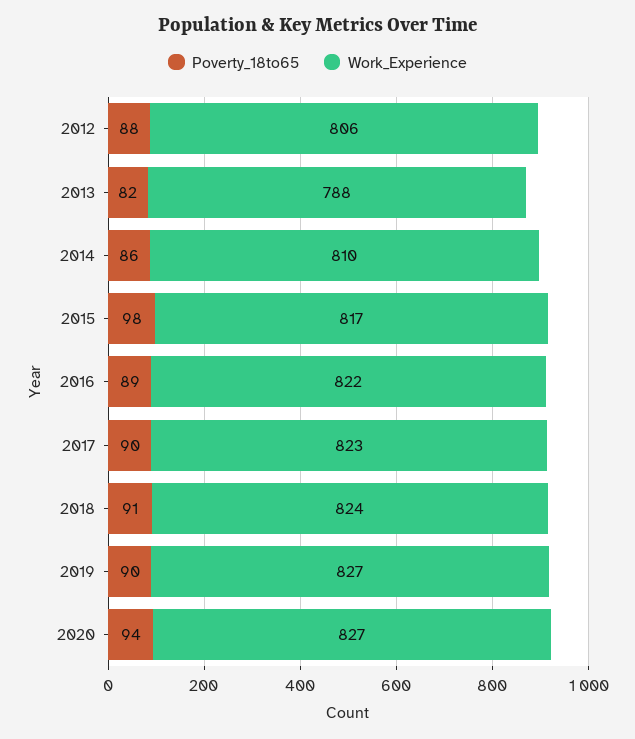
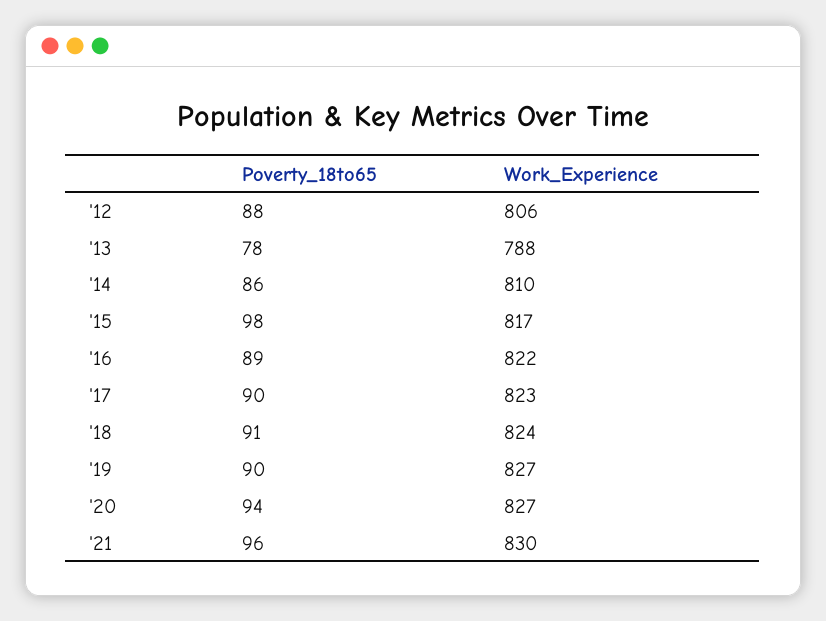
Poverty_18to65, 2013: 82 -> 78
Poverty_18to65, '21: none -> 96
Work_Experience, '21: none -> 830

